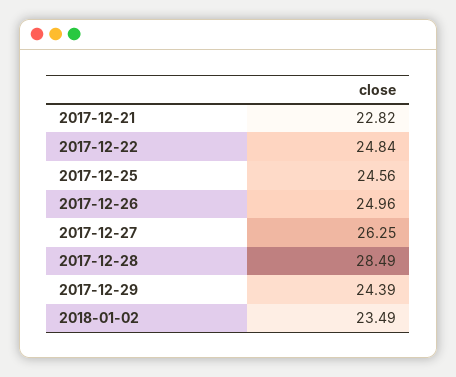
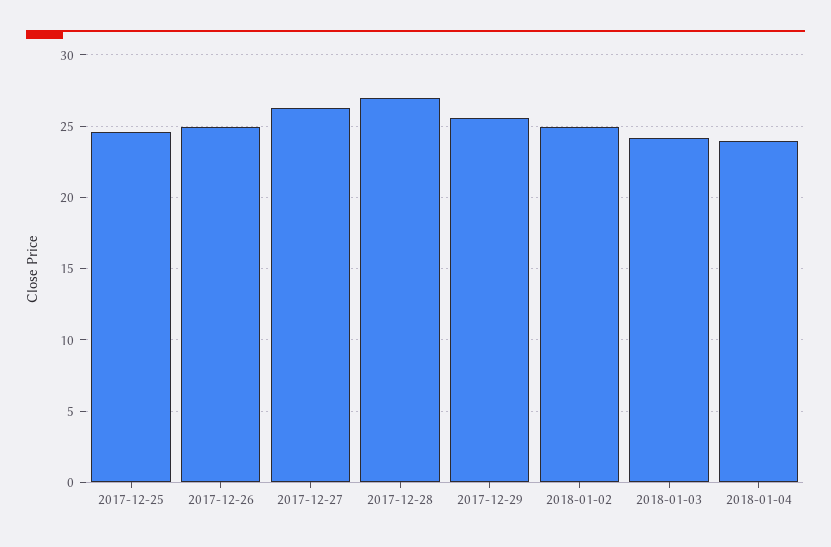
2017-12-21: 22.82 -> none
2017-12-22: 24.84 -> none
2017-12-28: 28.49 -> 27
2017-12-29: 24.39 -> 25.5
2018-01-02: 23.49 -> 25
2018-01-03: none -> 24
2018-01-04: none -> 24

